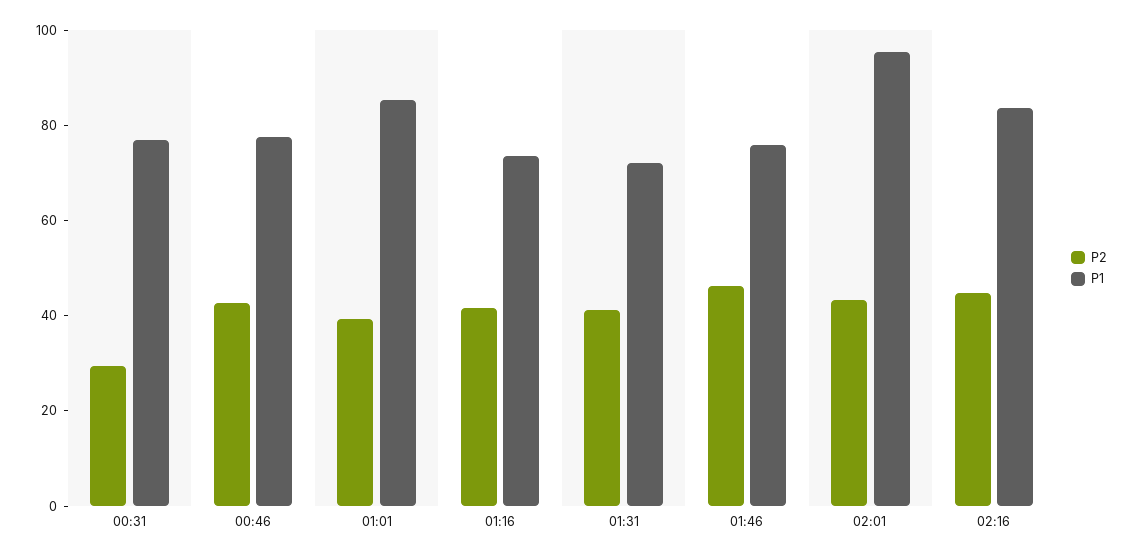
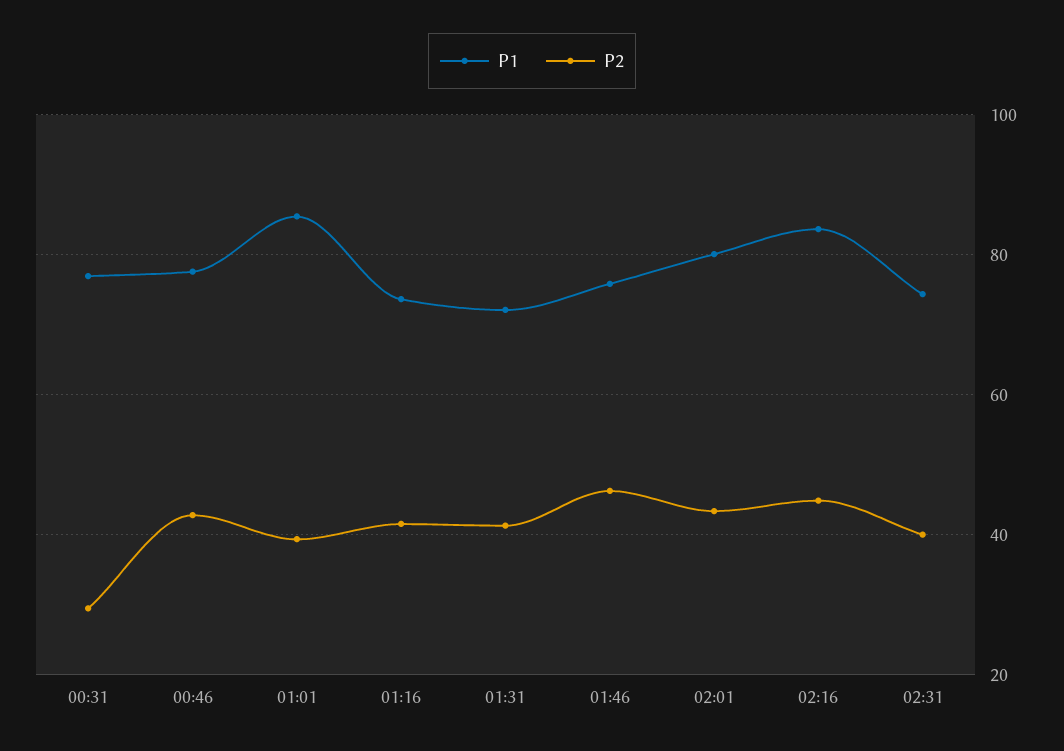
P1, 02:01: 95 -> 80
P1, 02:31: none -> 74
P2, 02:31: none -> 40

